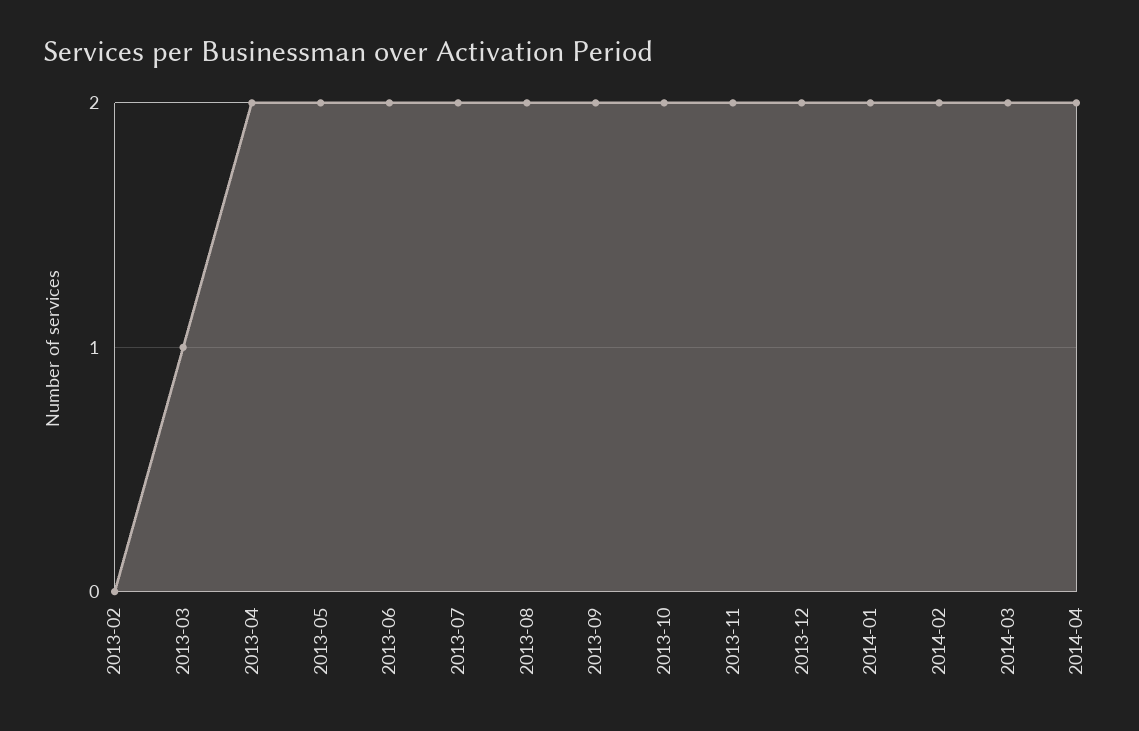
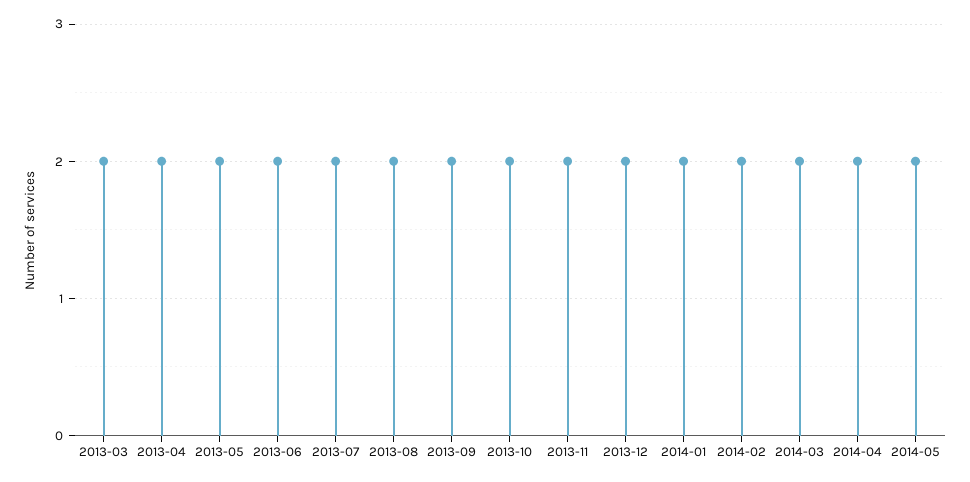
2013-02: 0 -> none
2013-03: 1 -> 2
2014-05: none -> 2

